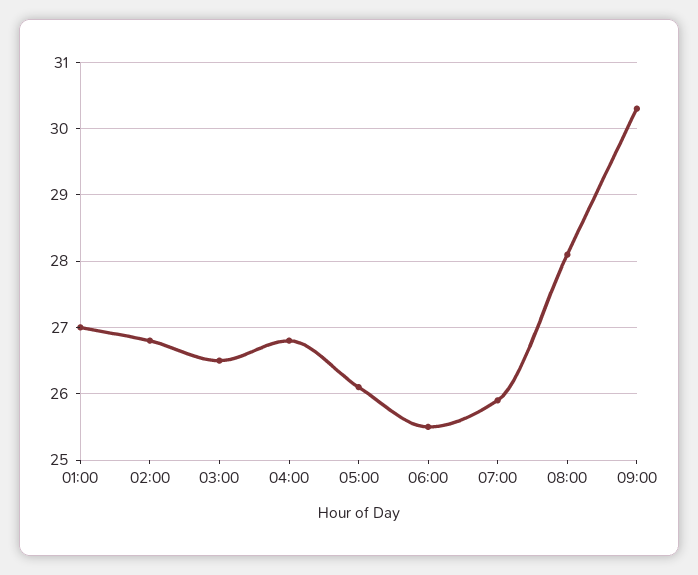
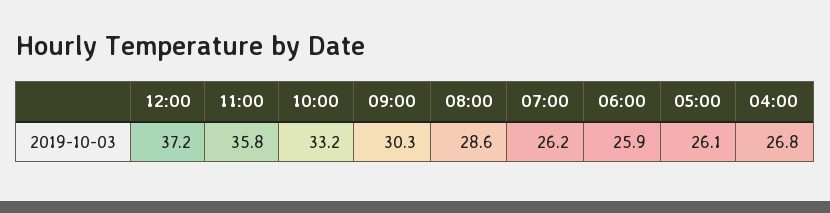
01:00: 27 -> none
02:00: 26.8 -> none
03:00: 26.5 -> none
06:00: 25.5 -> 25.9
07:00: 25.9 -> 26.2
08:00: 28.1 -> 28.6
12:00: none -> 37.2
11:00: none -> 35.8
10:00: none -> 33.2

